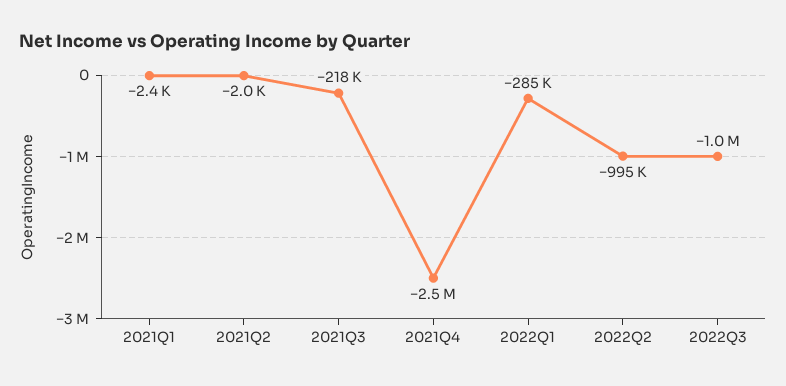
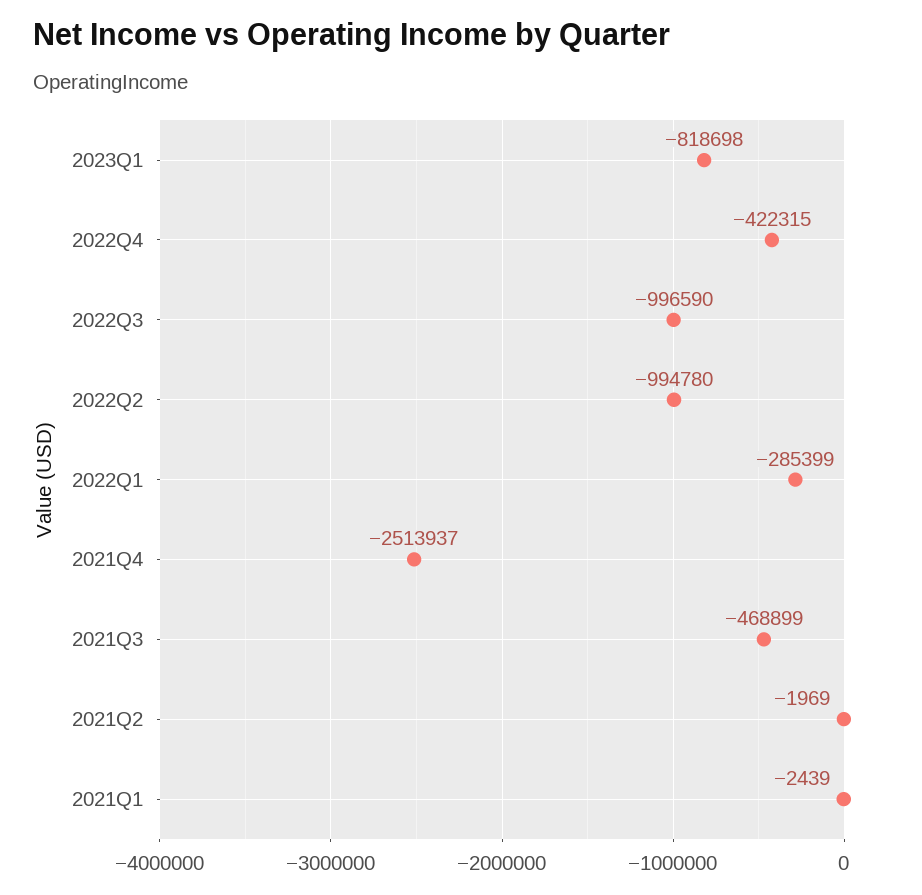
2021Q3: -218000 -> -468899
2023Q1: none -> -818698
2022Q4: none -> -422315

